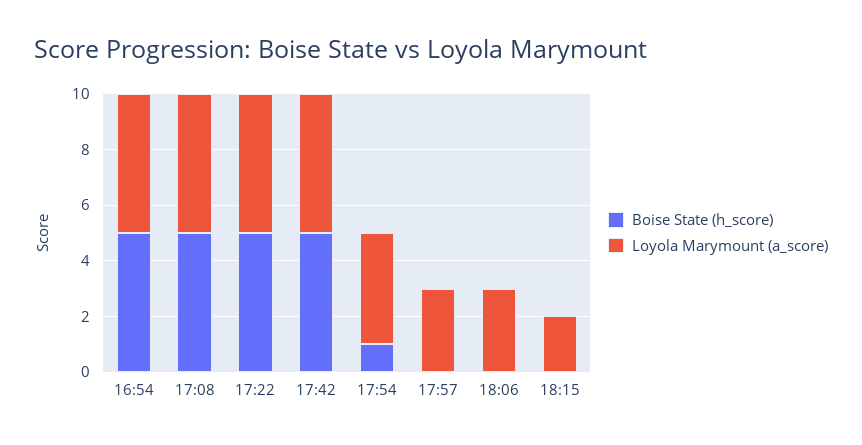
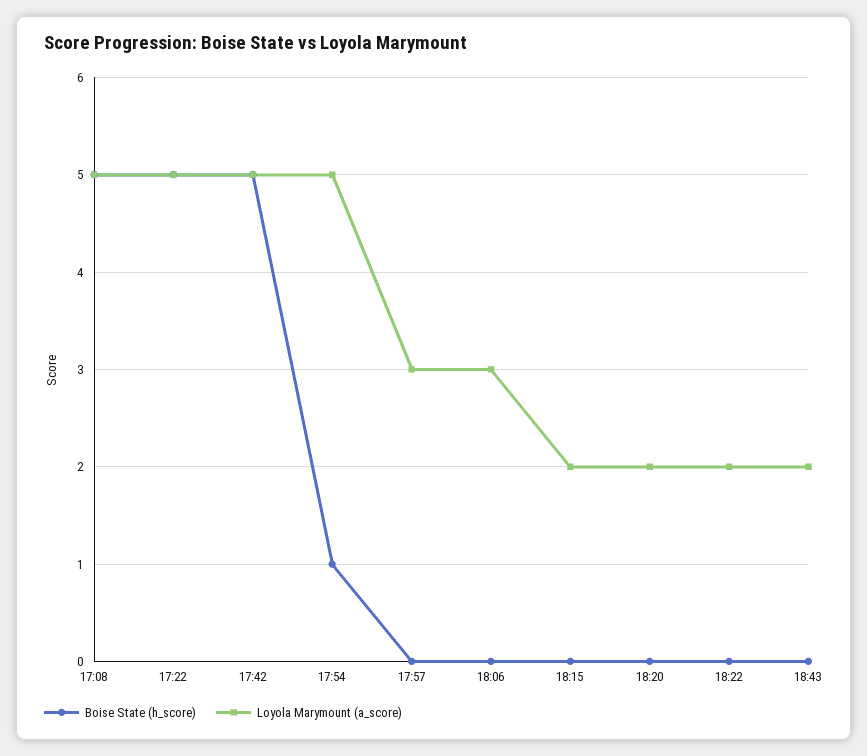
Boise State (h_score), 16:54: 5 -> none
Loyola Marymount (a_score), 16:54: 5 -> none
Loyola Marymount (a_score), 17:54: 4 -> 5
Boise State (h_score), 18:20: none -> 0
Loyola Marymount (a_score), 18:20: none -> 2
Boise State (h_score), 18:22: none -> 0
Loyola Marymount (a_score), 18:22: none -> 2
Boise State (h_score), 18:43: none -> 0
Loyola Marymount (a_score), 18:43: none -> 2

